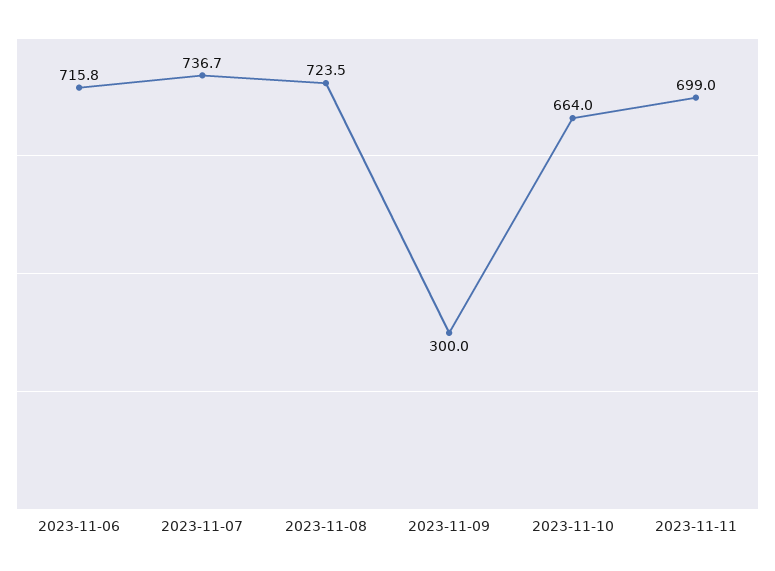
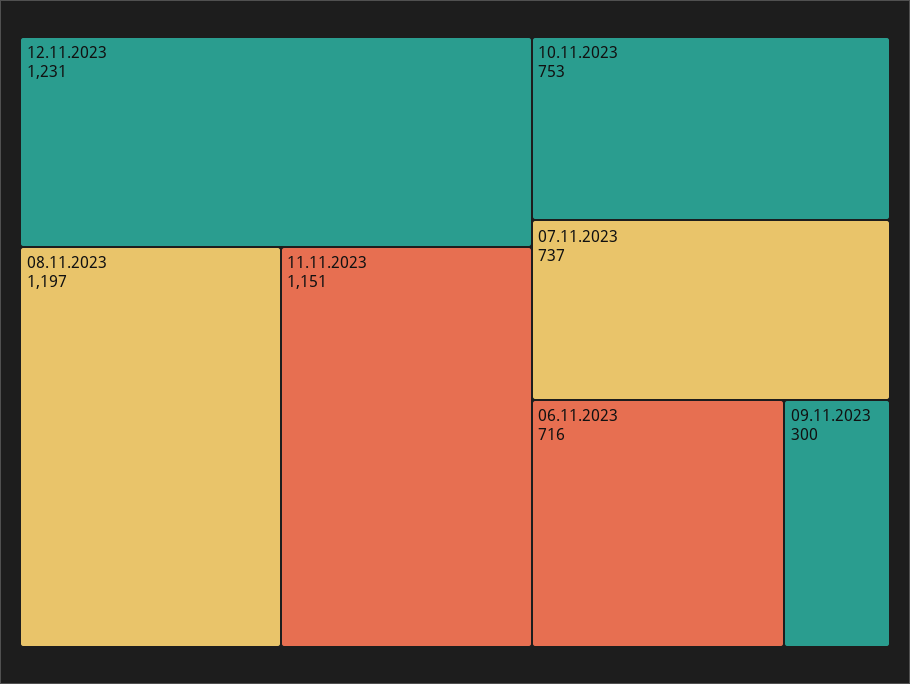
2023-11-08: 723.5 -> 1197
2023-11-10: 664 -> 753
2023-11-11: 699 -> 1151
12.11.2023: none -> 1231

